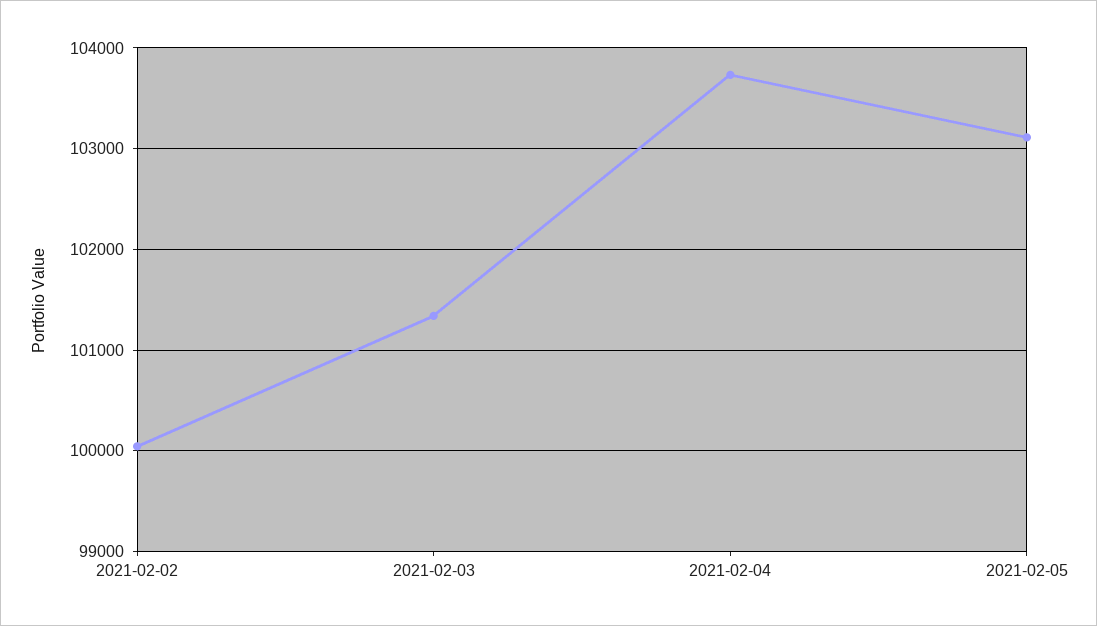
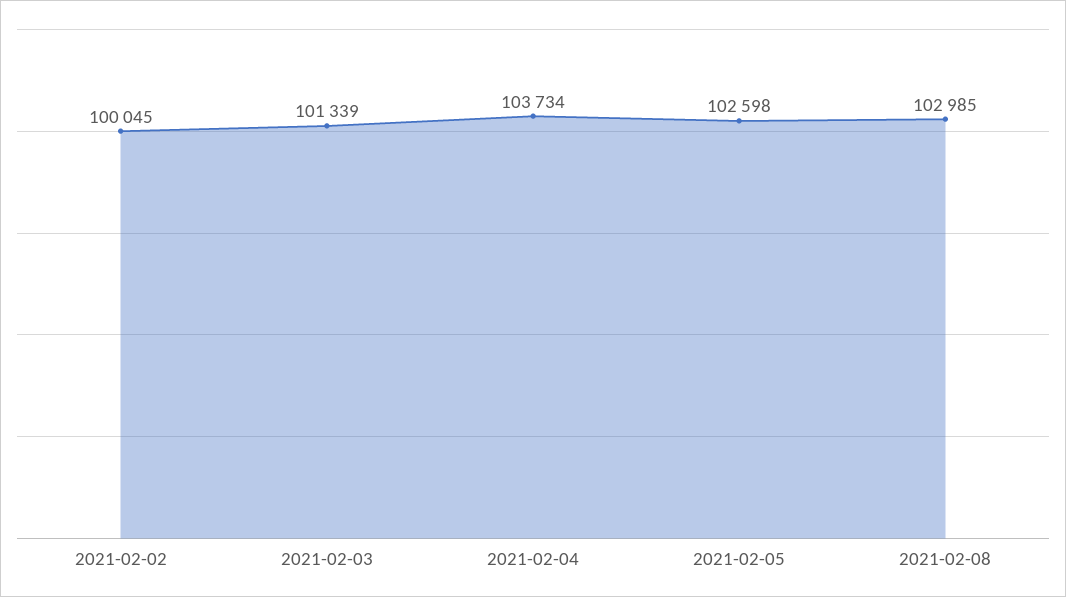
2021-02-05: 103100 -> 102598
2021-02-08: none -> 102985

